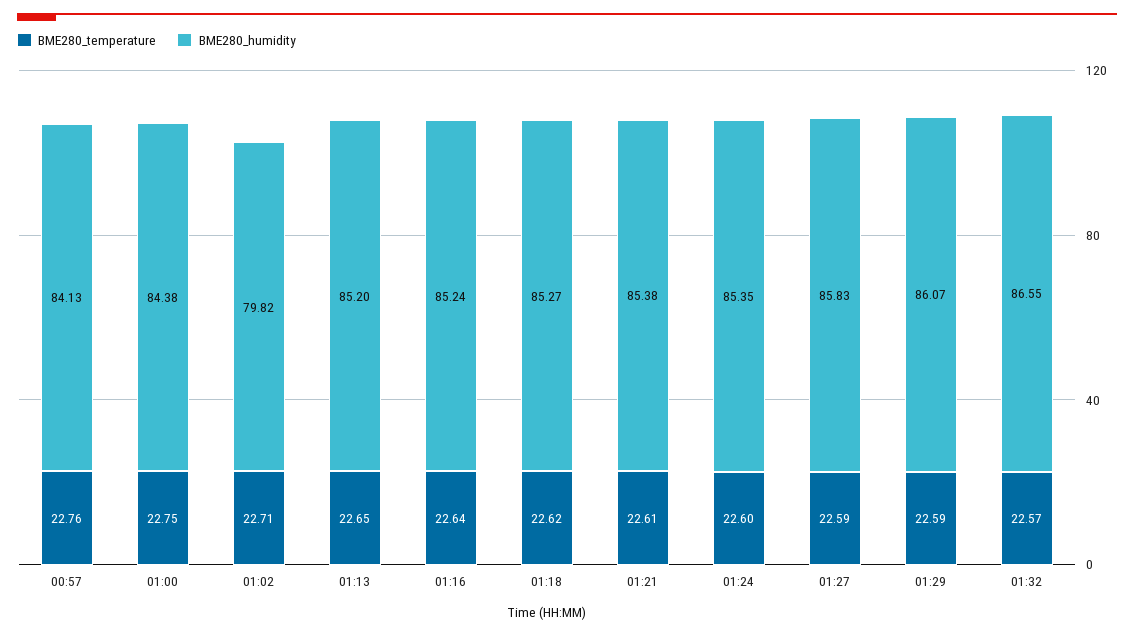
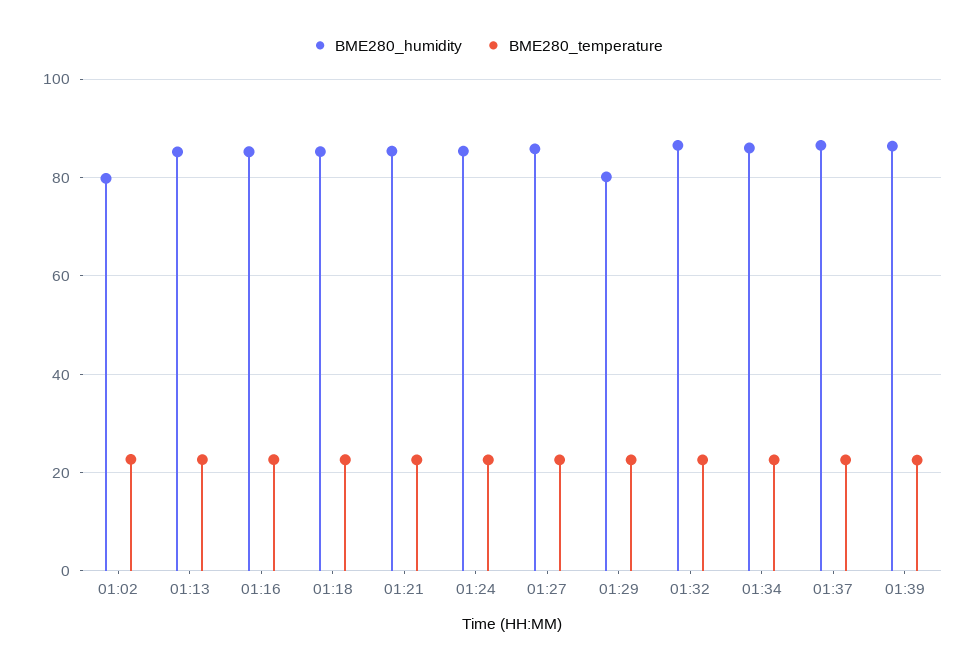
BME280_temperature, 00:57: 22.76 -> none
BME280_humidity, 00:57: 84.13 -> none
BME280_temperature, 01:00: 22.75 -> none
BME280_humidity, 01:00: 84.38 -> none
BME280_humidity, 01:29: 86.07 -> 80
BME280_humidity, 01:34: none -> 86
BME280_temperature, 01:34: none -> 22
BME280_humidity, 01:37: none -> 86
BME280_temperature, 01:37: none -> 22
BME280_humidity, 01:39: none -> 86
BME280_temperature, 01:39: none -> 22

